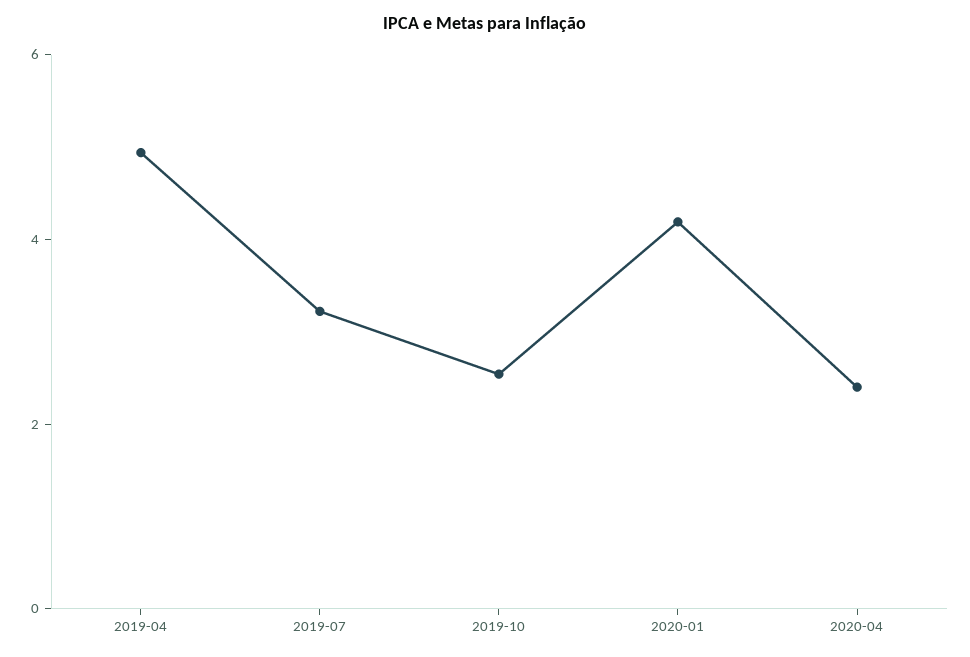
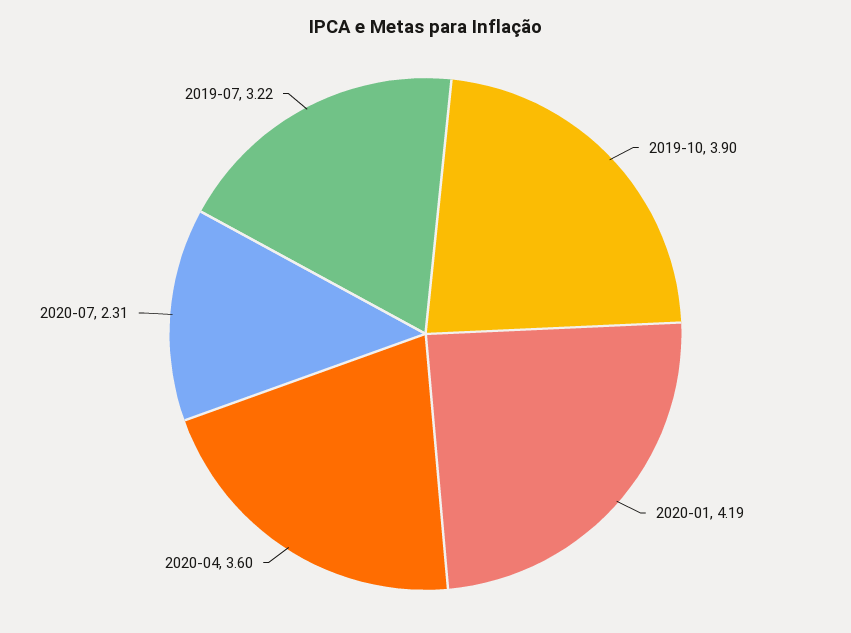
2019-04: 5 -> none
2019-10: 2.5 -> 3.9
2020-04: 2.5 -> 3.6
2020-07: none -> 2.31

